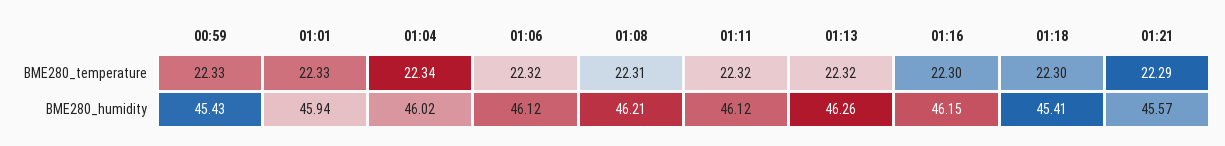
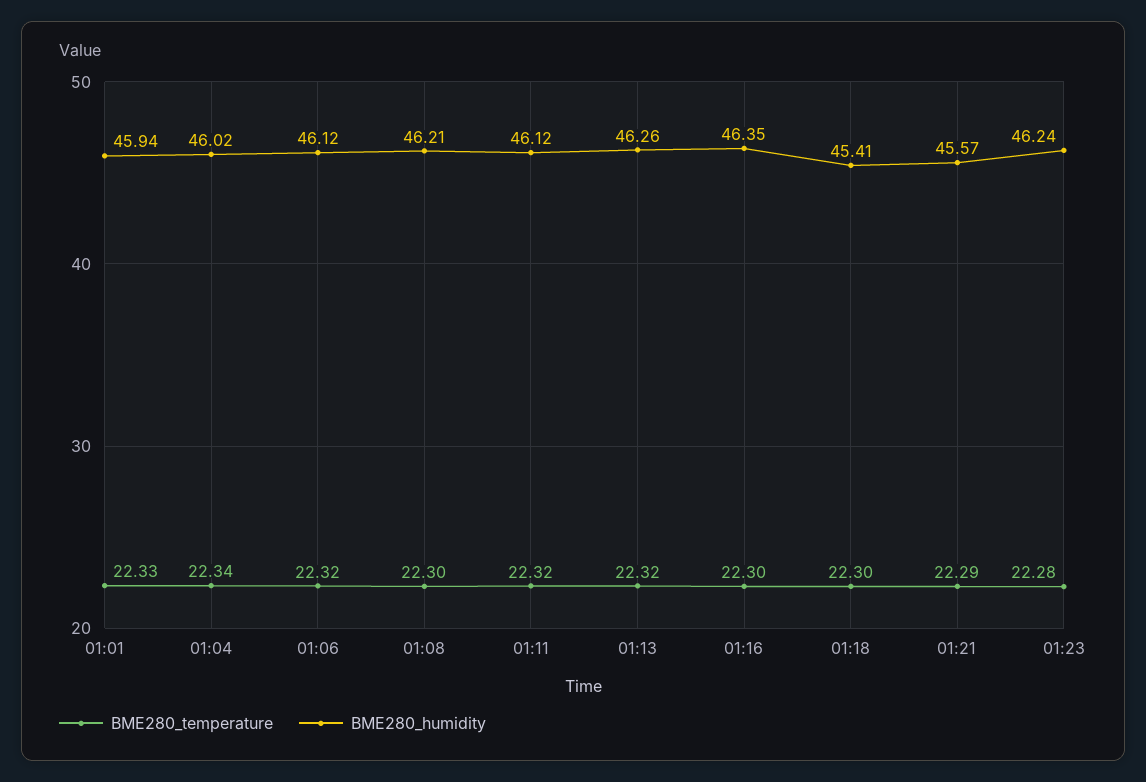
BME280_temperature, 00:59: 22.33 -> none
BME280_temperature, 01:08: 22.31 -> 22.3
BME280_humidity, 00:59: 45.43 -> none
BME280_humidity, 01:16: 46.15 -> 46.35
BME280_temperature, 01:23: none -> 22.28
BME280_humidity, 01:23: none -> 46.24

